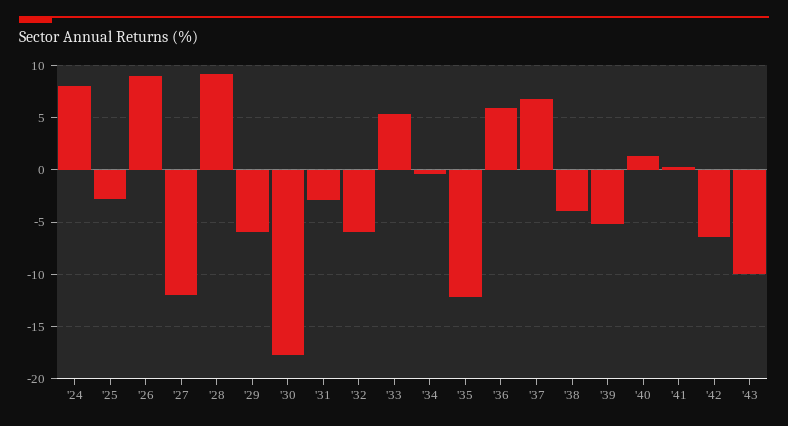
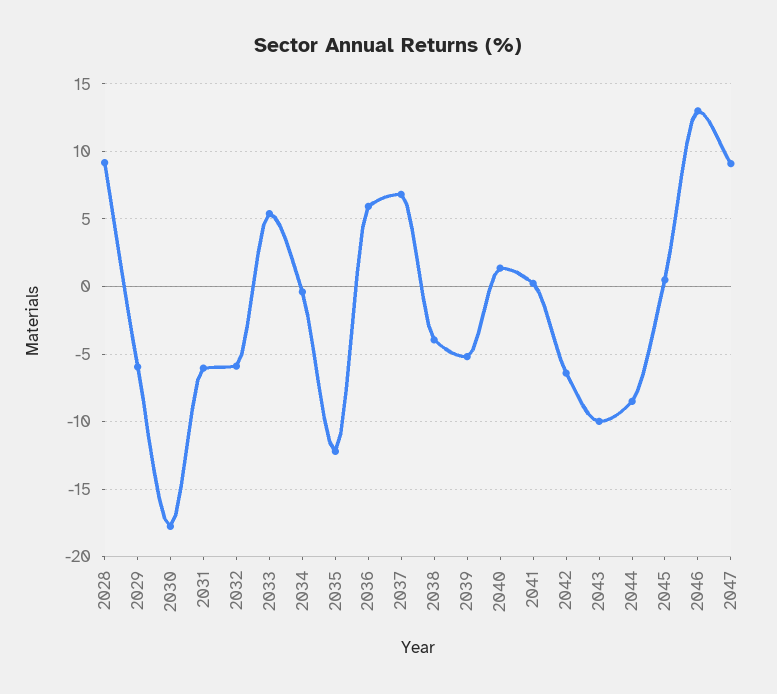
'24: 8 -> none
'25: -3 -> none
'26: 9 -> none
'27: -12 -> none
'31: -3 -> -6
2044: none -> -8.5
2045: none -> 0.5
2046: none -> 13
2047: none -> 9

